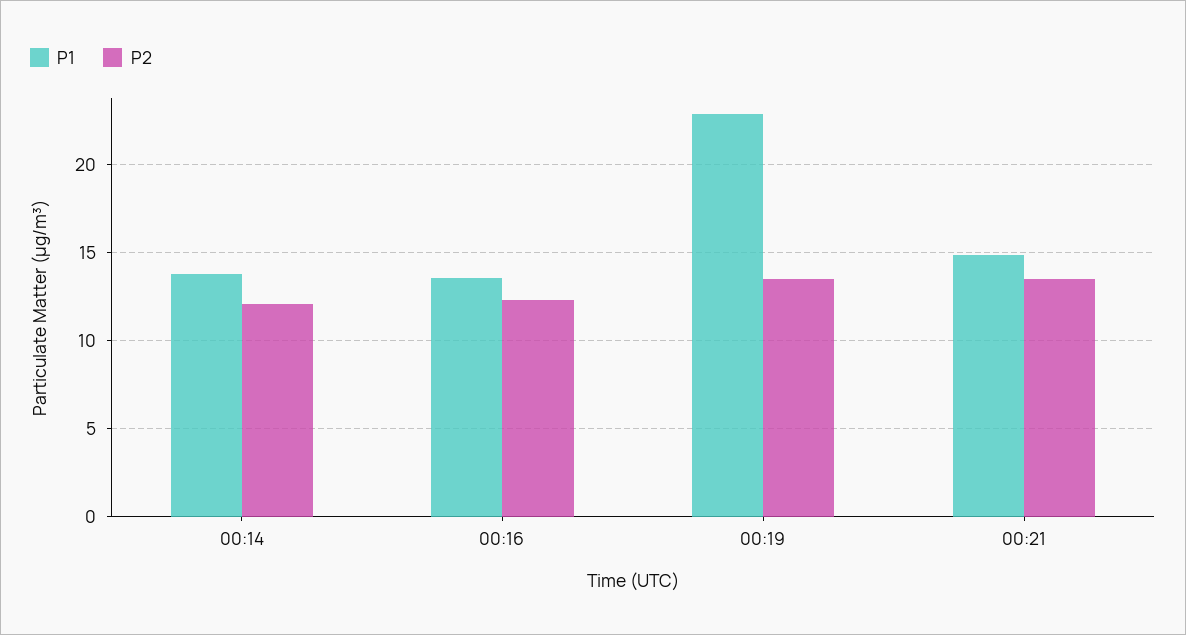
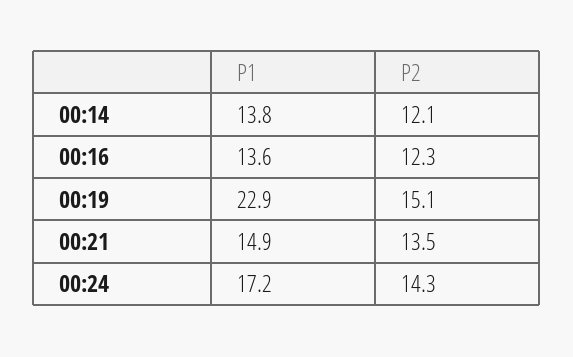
P2, 00:19: 13.5 -> 15.1
P1, 00:24: none -> 17.2
P2, 00:24: none -> 14.3

